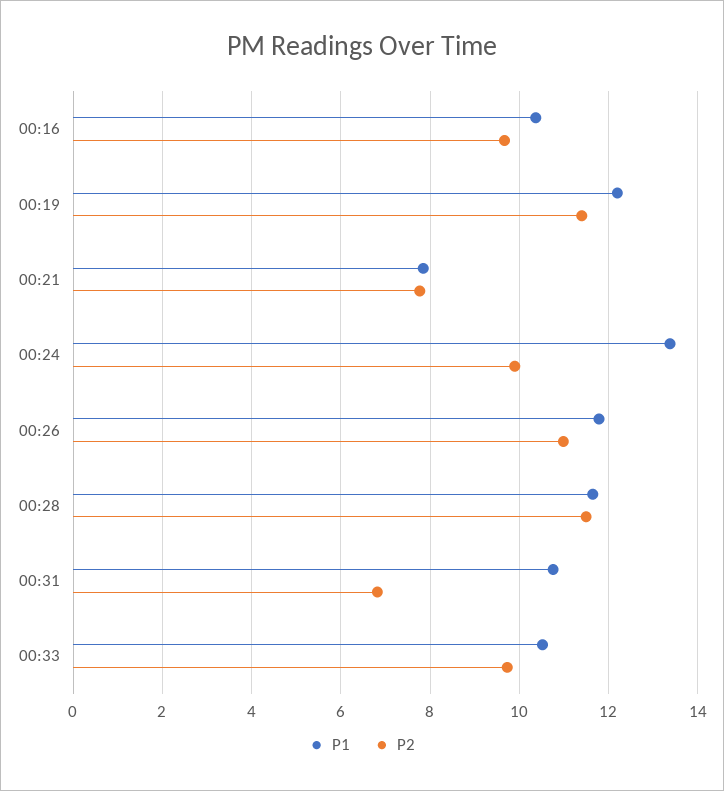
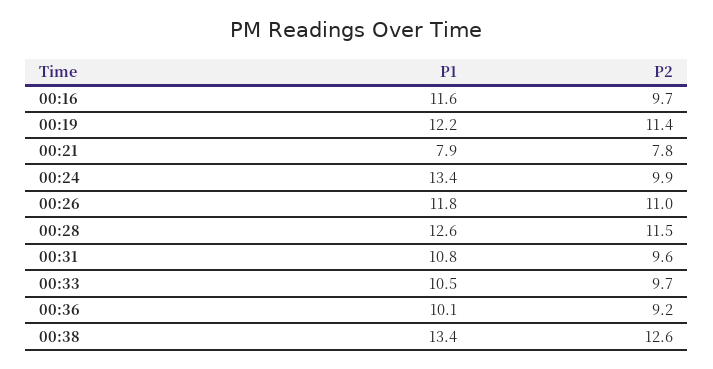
P1, 00:16: 10.4 -> 11.6
P1, 00:28: 11.6 -> 12.6
P2, 00:31: 6.8 -> 9.6
P1, 00:36: none -> 10.1
P2, 00:36: none -> 9.2
P1, 00:38: none -> 13.4
P2, 00:38: none -> 12.6

